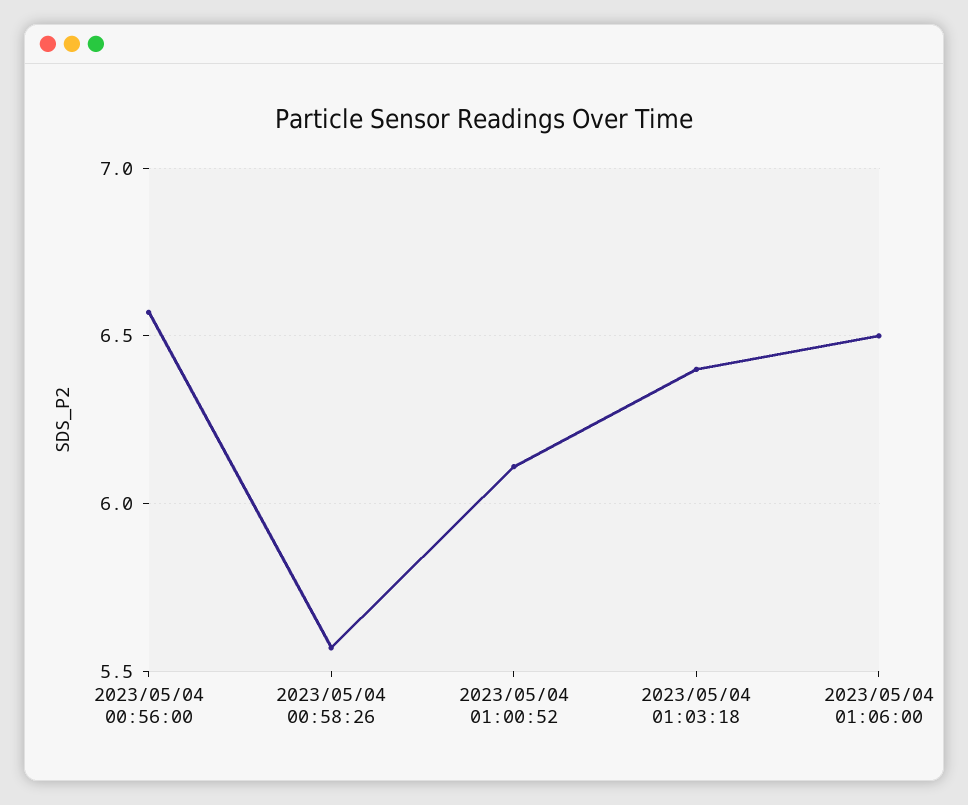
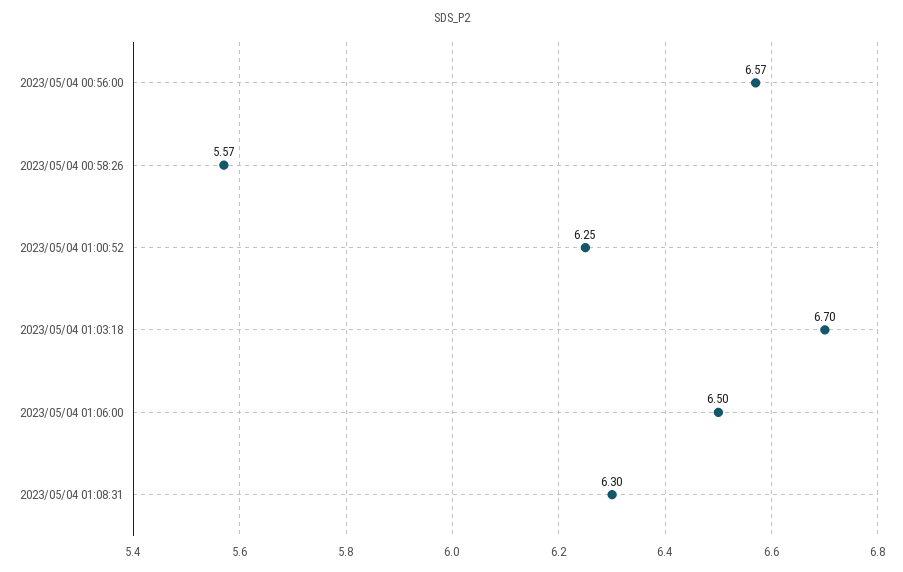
2023/05/04 01:00:52: 6.1 -> 6.25
2023/05/04 01:03:18: 6.4 -> 6.7
2023/05/04 01:08:31: none -> 6.3

